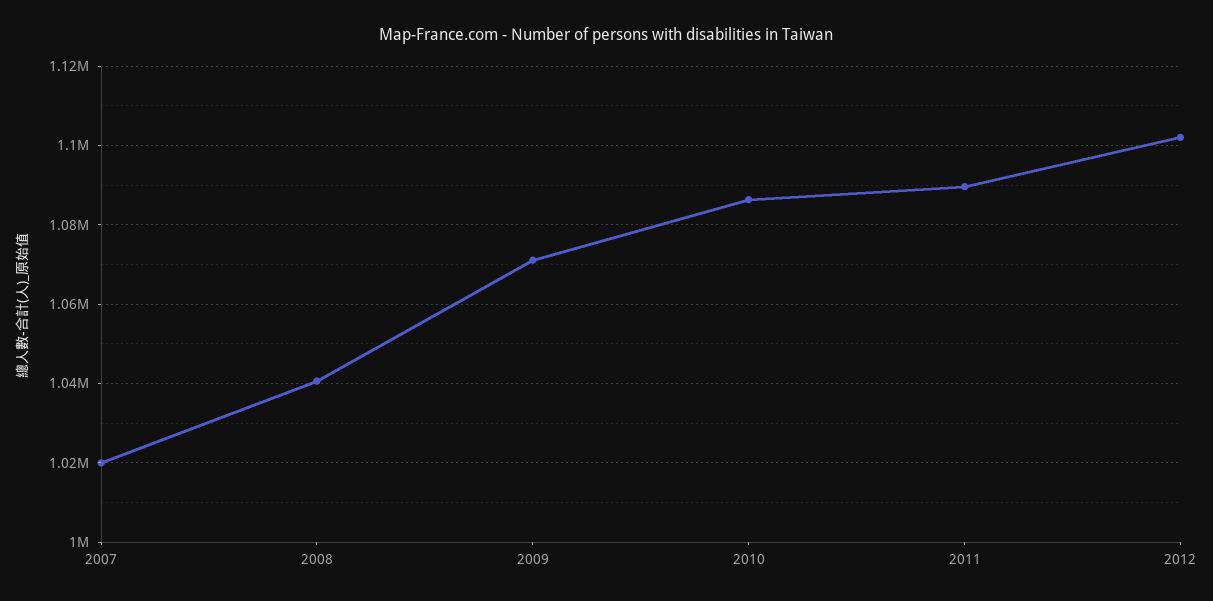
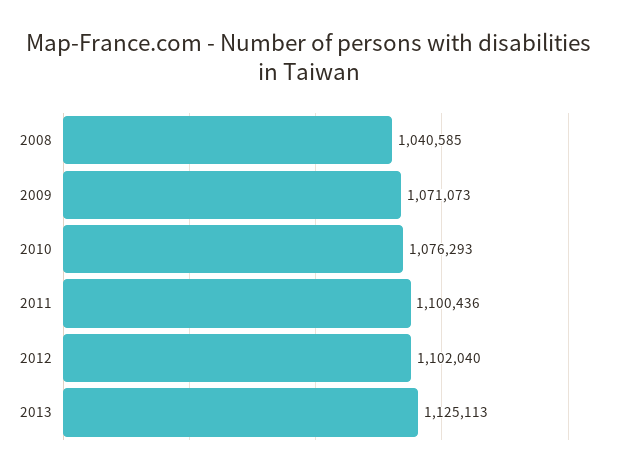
2007: 1020000 -> none
2010: 1086000 -> 1076293
2011: 1090000 -> 1100436
2013: none -> 1125113

